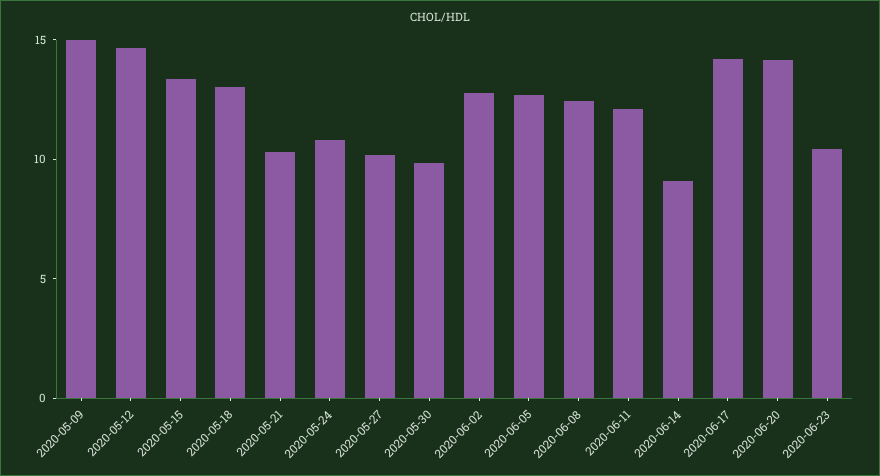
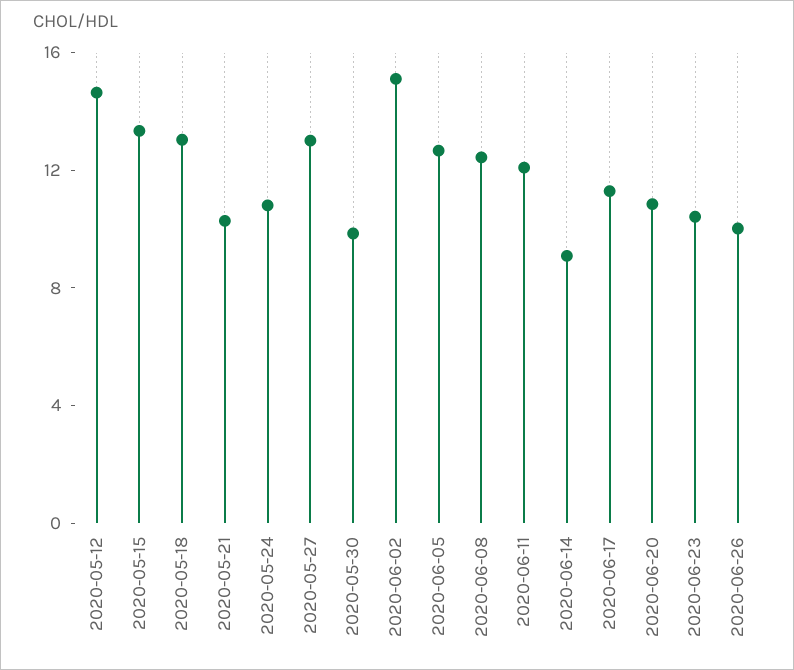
2020-05-09: 15 -> none
2020-05-27: 10 -> 13
2020-06-02: 13 -> 15
2020-06-17: 14 -> 11
2020-06-20: 14 -> 11
2020-06-26: none -> 10

